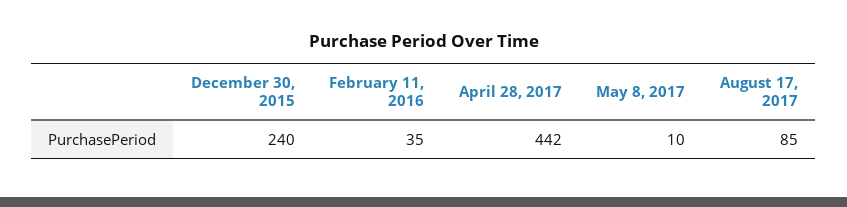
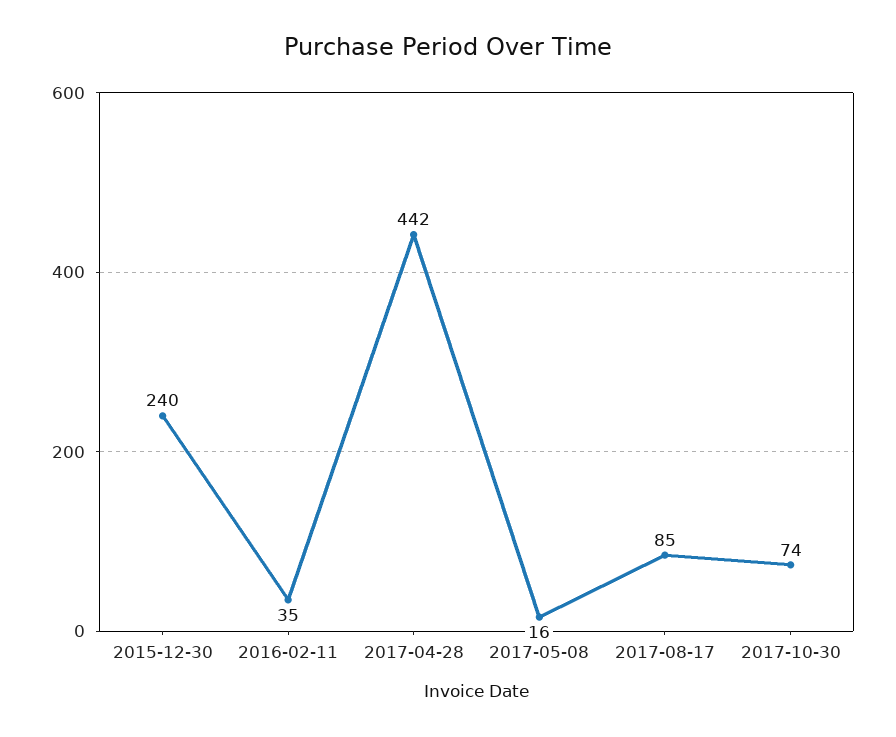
May 8, 2017: 10 -> 16
2017-10-30: none -> 74

